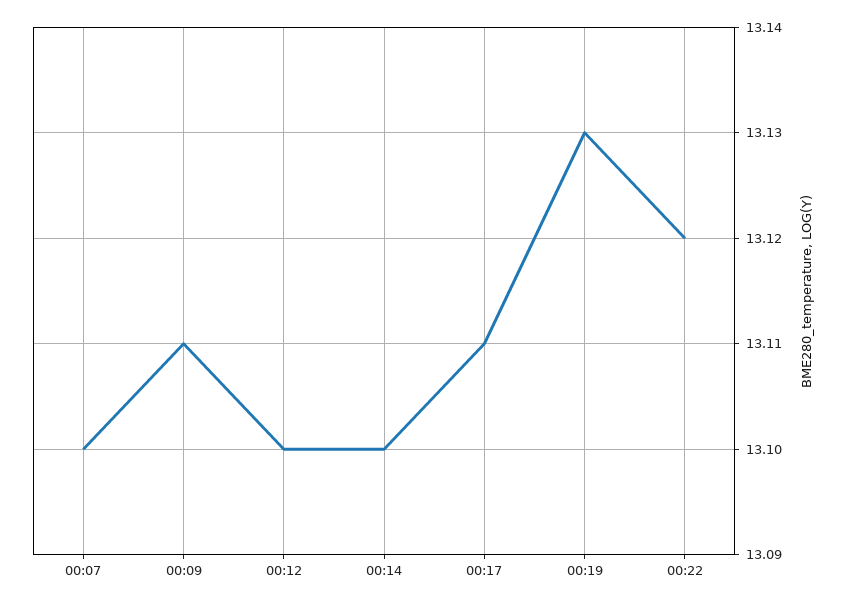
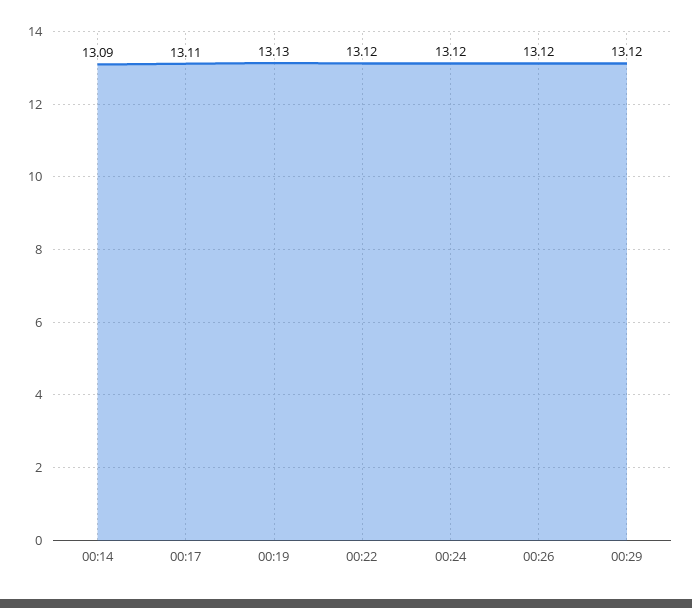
00:07: 13.1 -> none
00:09: 13.11 -> none
00:12: 13.1 -> none
00:14: 13.1 -> 13.09
00:24: none -> 13.12
00:26: none -> 13.12
00:29: none -> 13.12

